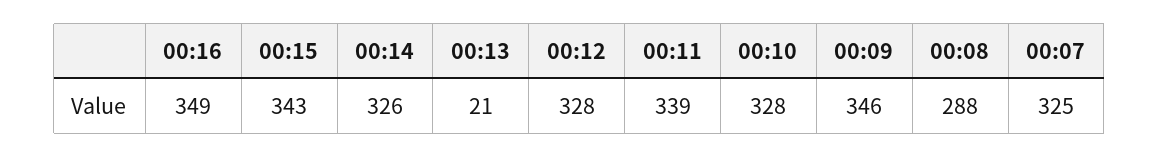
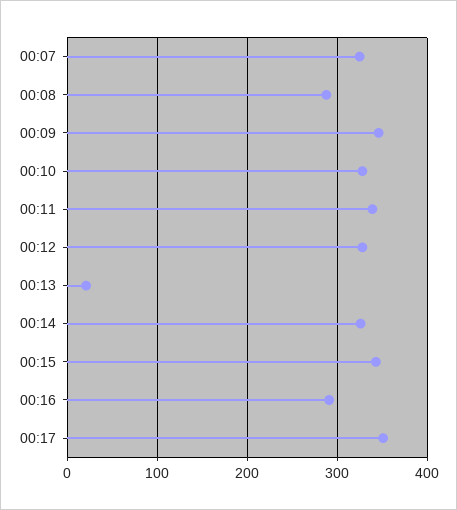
00:16: 349 -> 290
00:17: none -> 350

